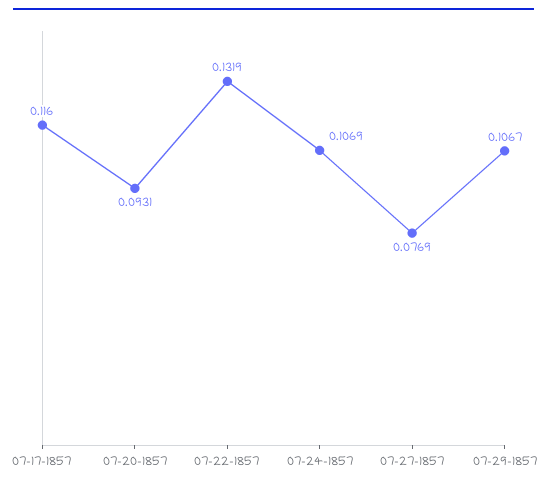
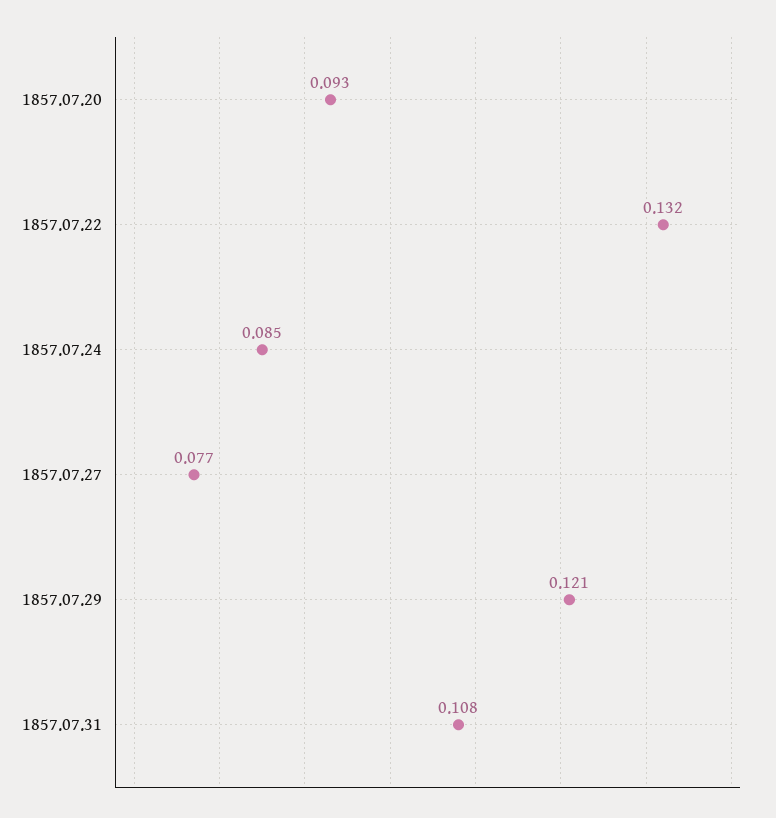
07-17-1857: 0.116 -> none
07-24-1857: 0.1069 -> 0.085
07-29-1857: 0.1067 -> 0.121
1857.07.31: none -> 0.108

